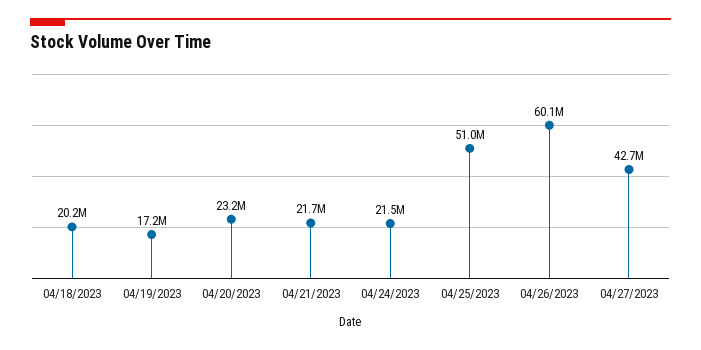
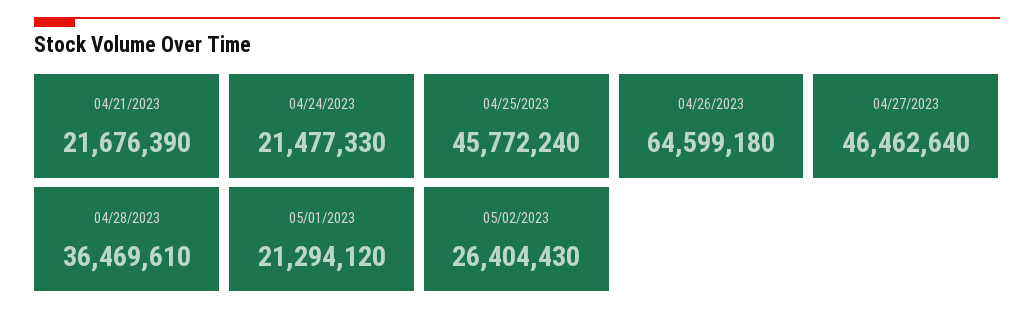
04/18/2023: 20200000 -> none
04/19/2023: 17200000 -> none
04/20/2023: 23200000 -> none
04/25/2023: 51000000 -> 45772240
04/26/2023: 60100000 -> 64599180
04/27/2023: 42700000 -> 46462640
04/28/2023: none -> 36469610
05/01/2023: none -> 21294120
05/02/2023: none -> 26404430

